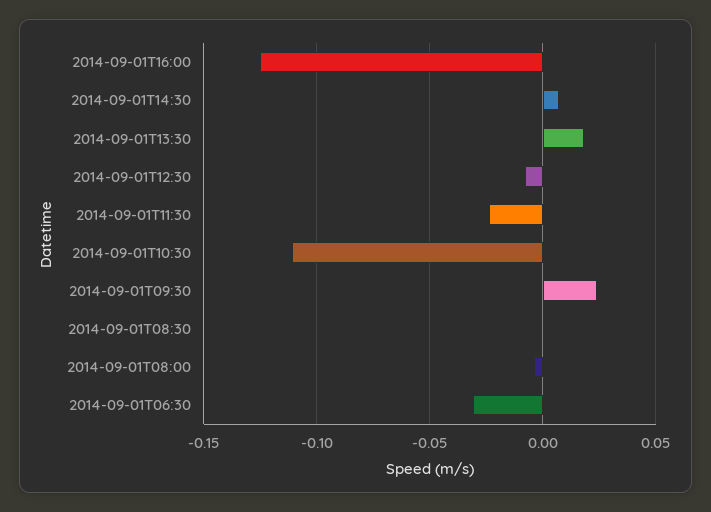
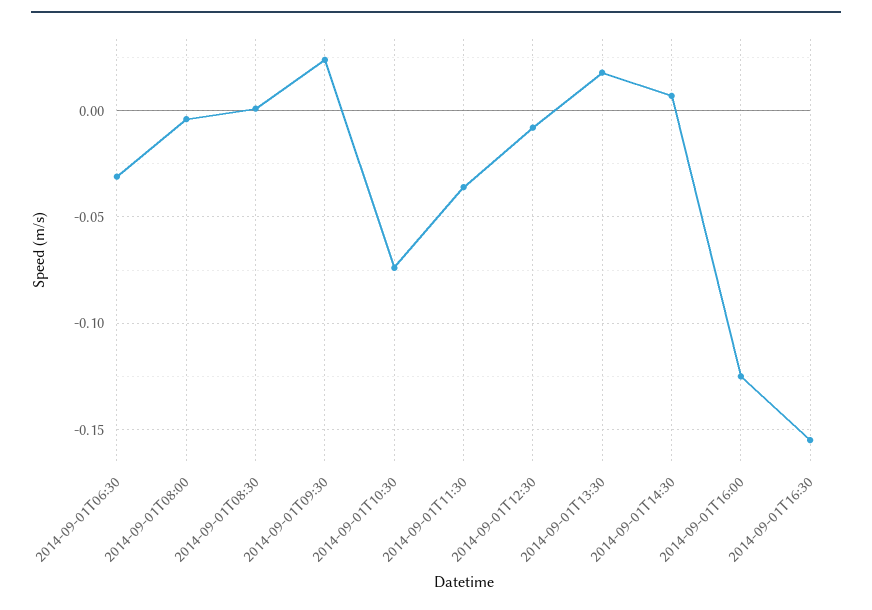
2014-09-01T11:30: -0.025 -> -0.035
2014-09-01T10:30: -0.11 -> -0.075
2014-09-01T16:30: none -> -0.155

